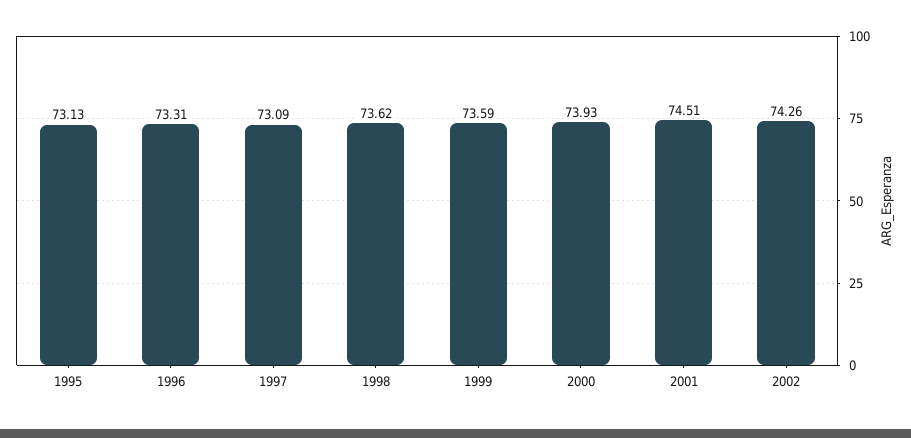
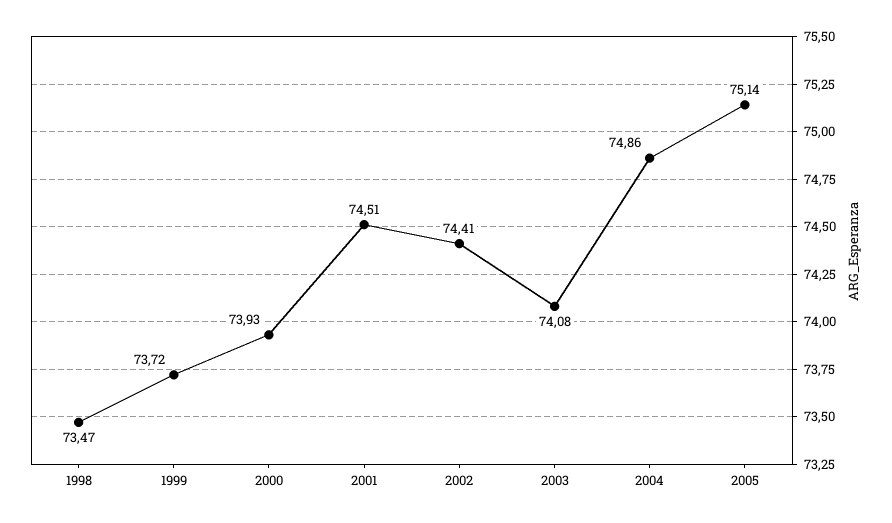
1995: 73.13 -> none
1996: 73.31 -> none
1997: 73.09 -> none
1998: 73.62 -> 73.47
1999: 73.59 -> 73.72
2002: 74.26 -> 74.41
2003: none -> 74.08
2004: none -> 74.86
2005: none -> 75.14

